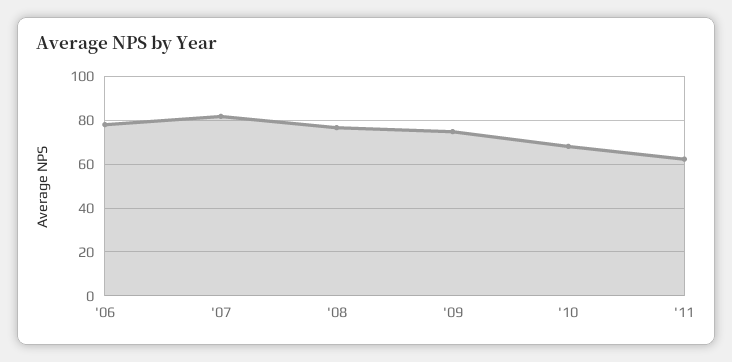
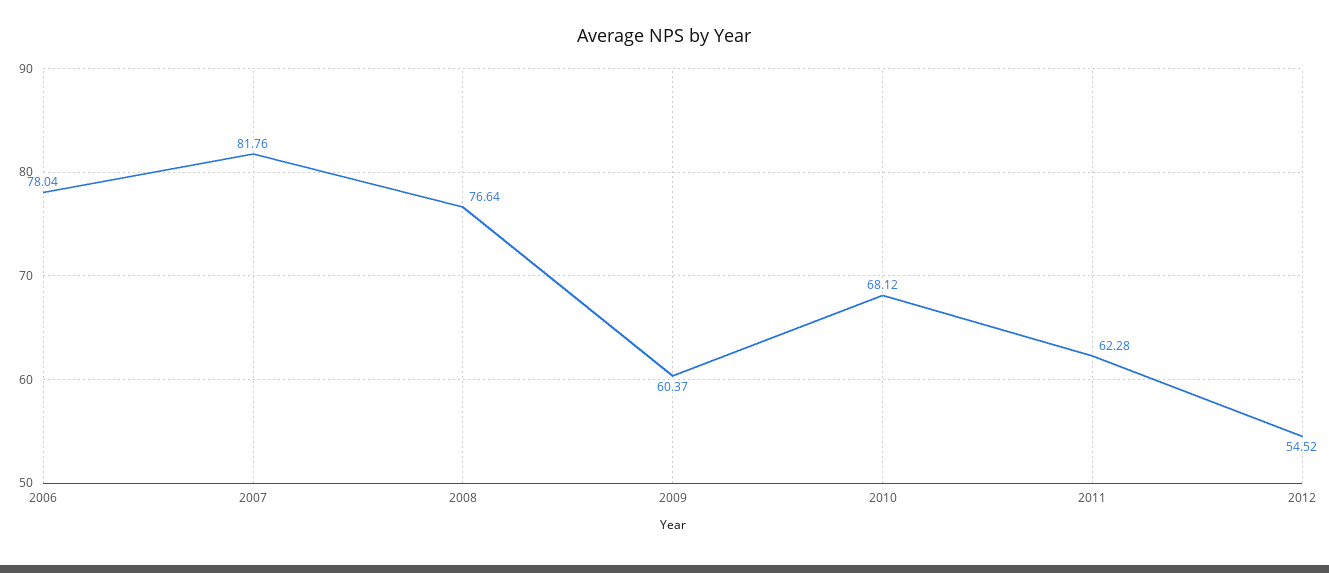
'09: 75 -> 60.37
2012: none -> 54.52

